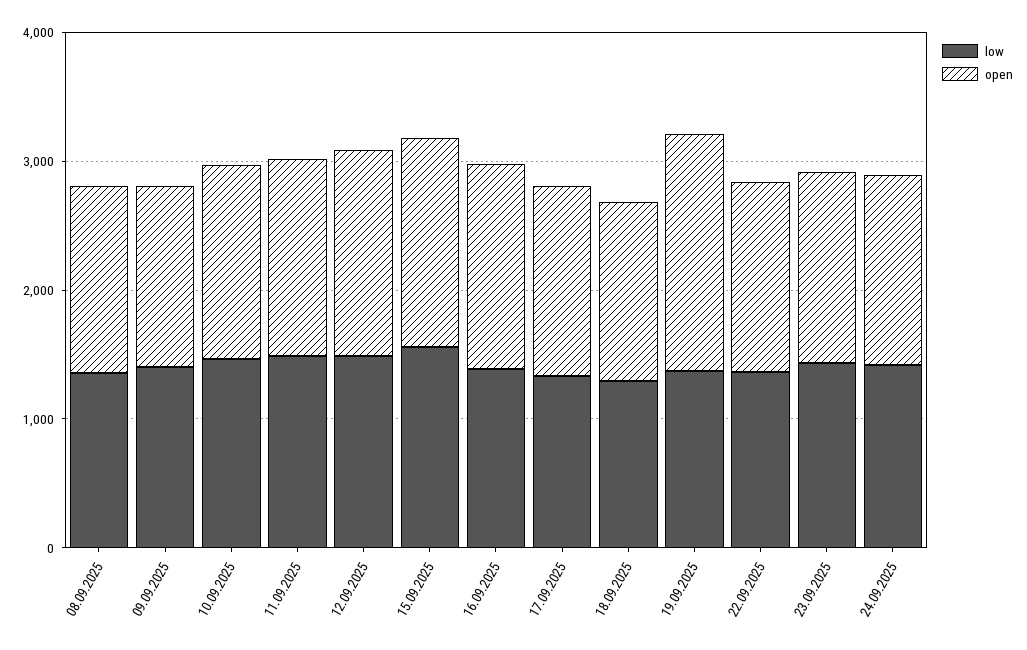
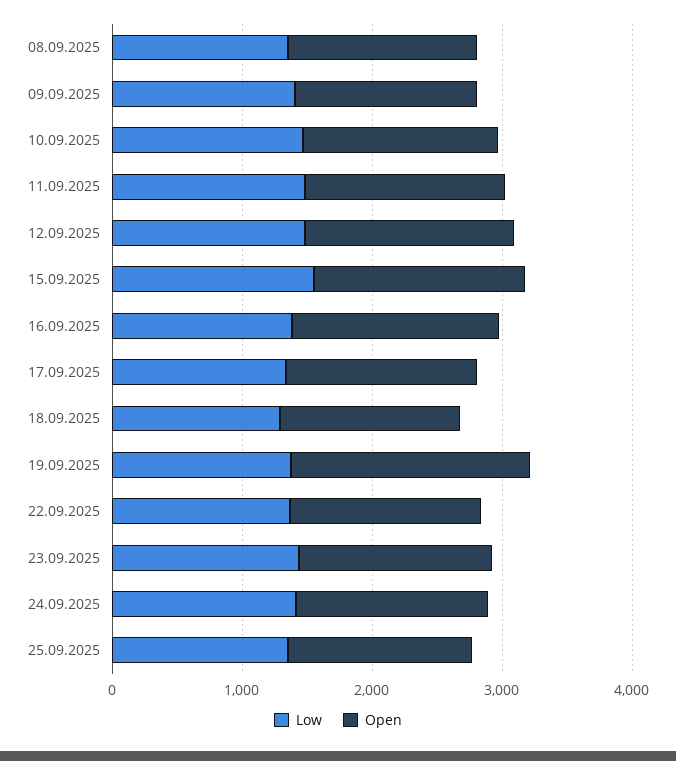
low, 25.09.2025: none -> 1400
open, 25.09.2025: none -> 1400

